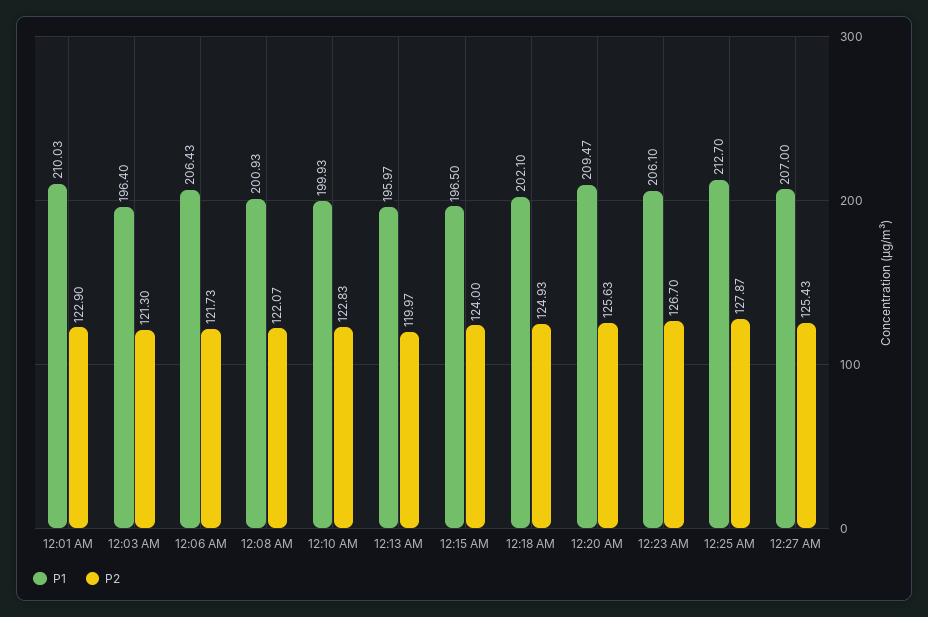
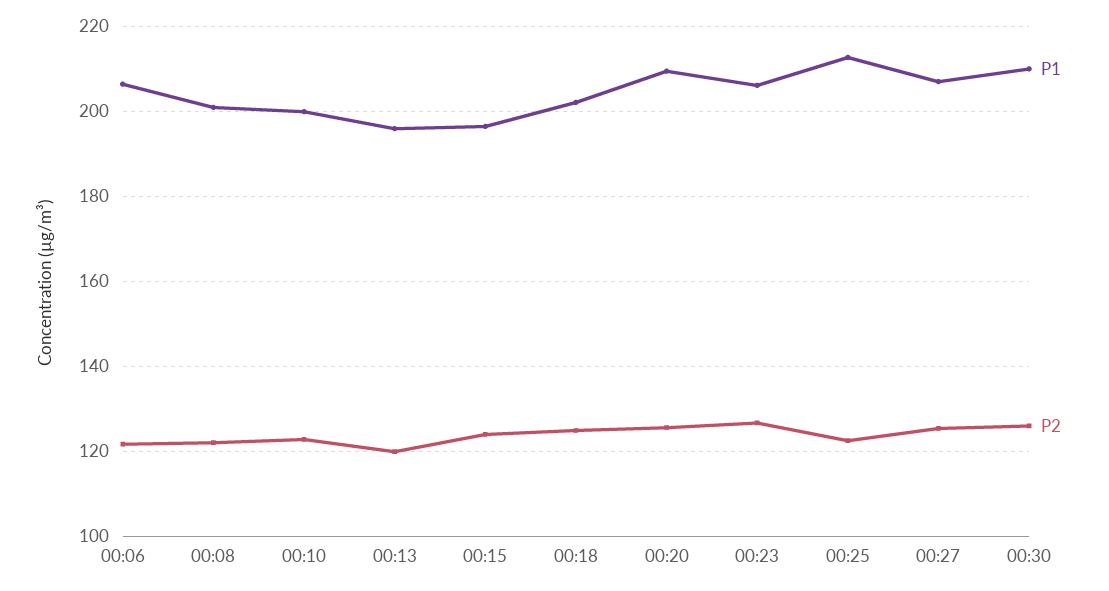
P1, 12:01 AM: 210.03 -> none
P2, 12:01 AM: 122.9 -> none
P1, 12:03 AM: 196.4 -> none
P2, 12:03 AM: 121.3 -> none
P2, 12:25 AM: 127.87 -> 122
P1, 00:30: none -> 210
P2, 00:30: none -> 126

